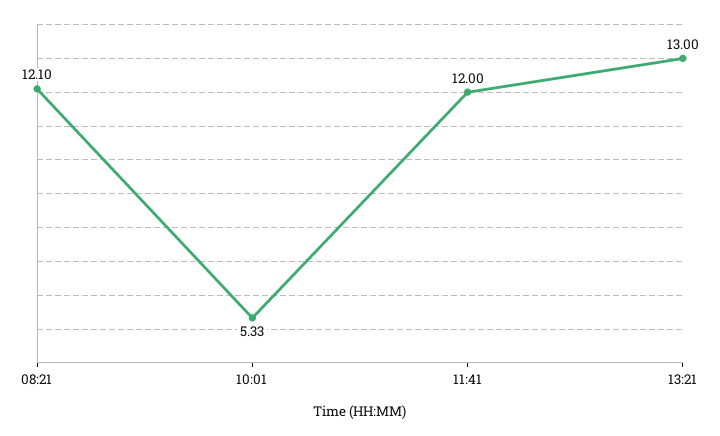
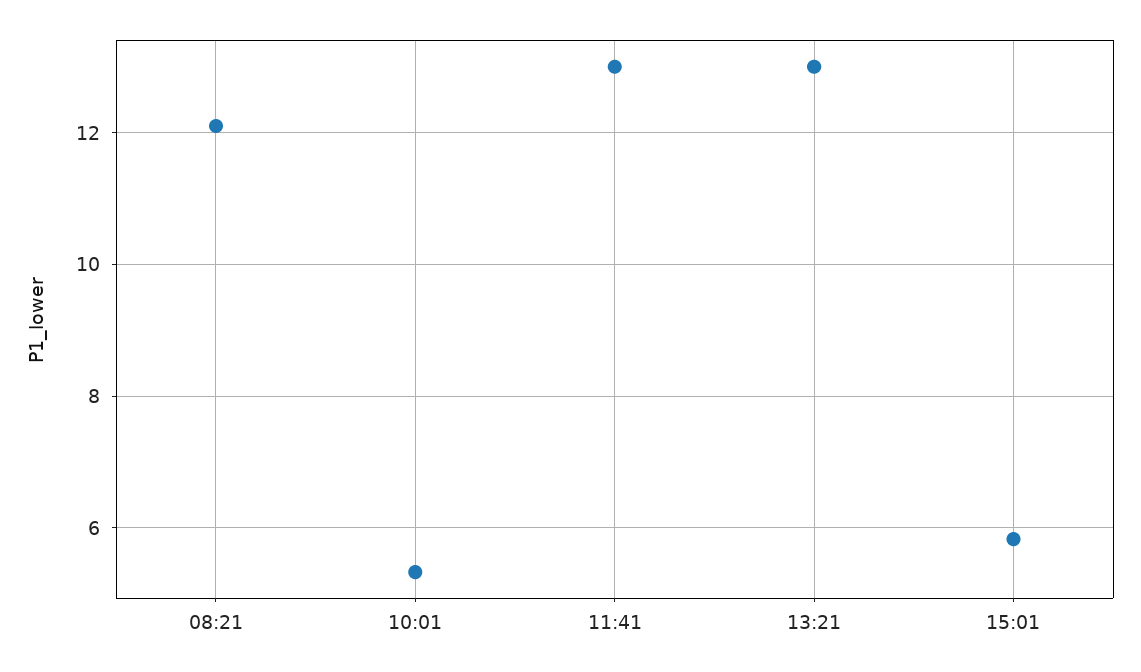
11:41: 12 -> 13
15:01: none -> 5.8

